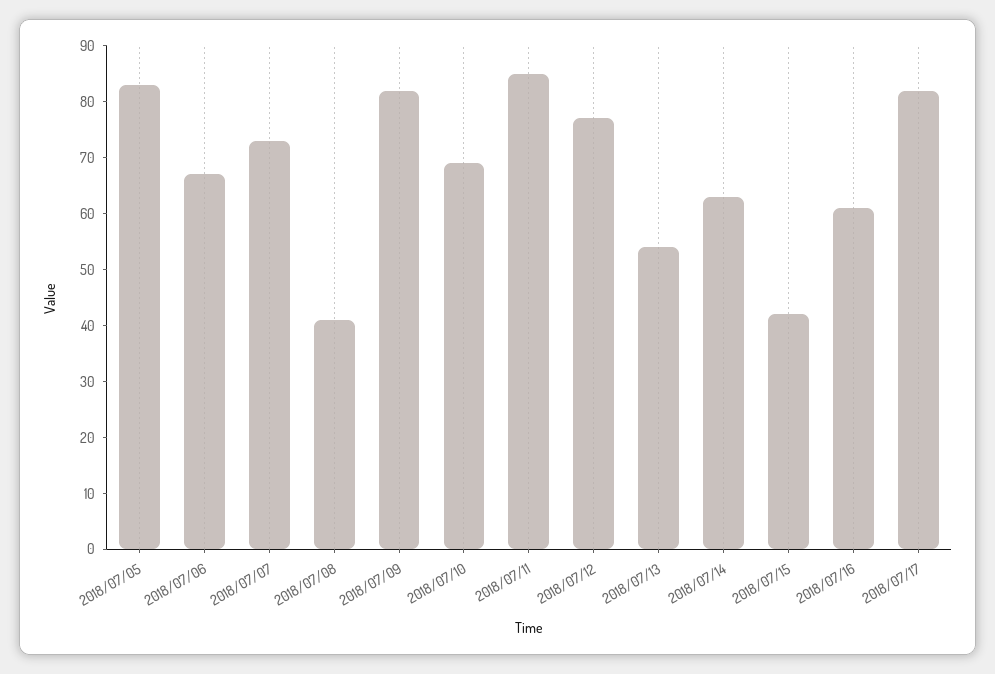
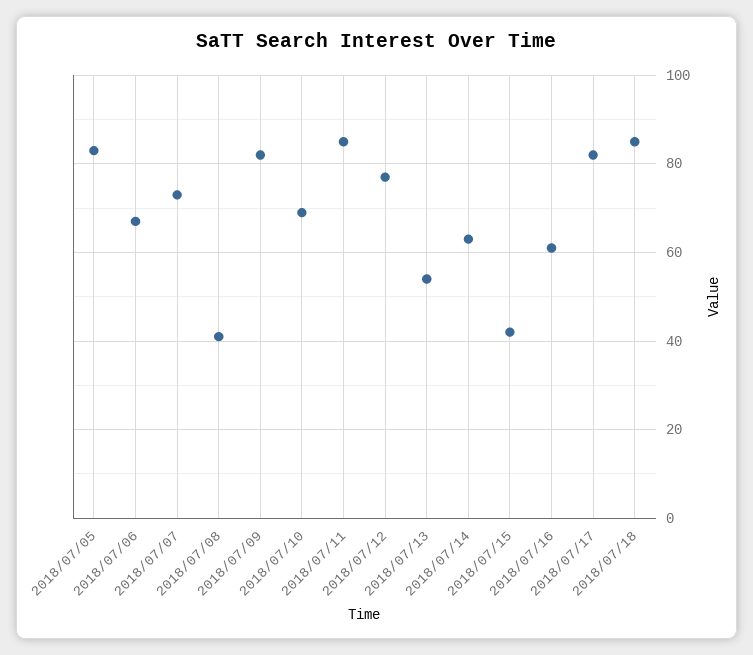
2018/07/18: none -> 85

